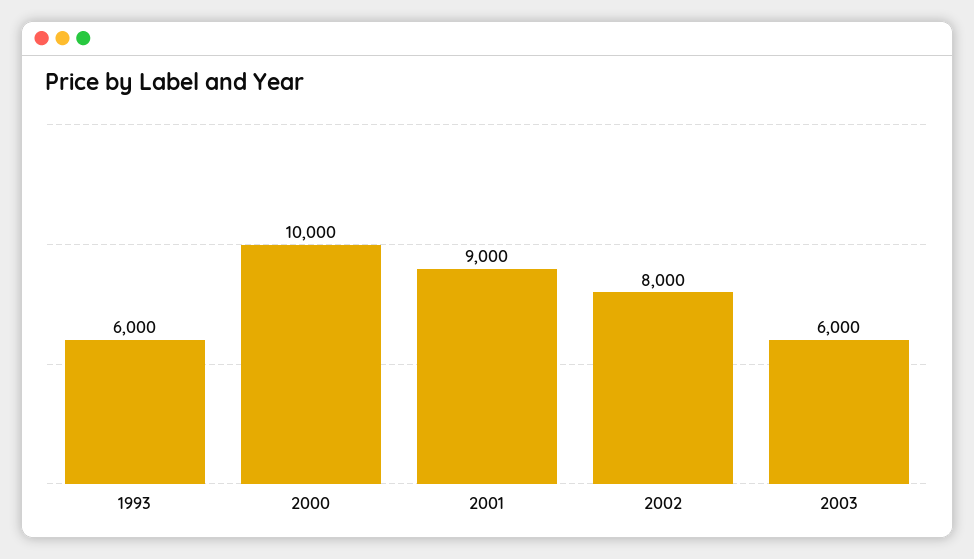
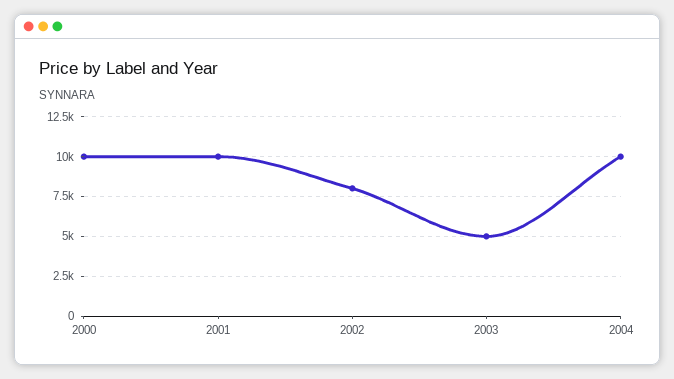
1993: 6000 -> none
2001: 9000 -> 10000
2003: 6000 -> 5000
2004: none -> 10000

